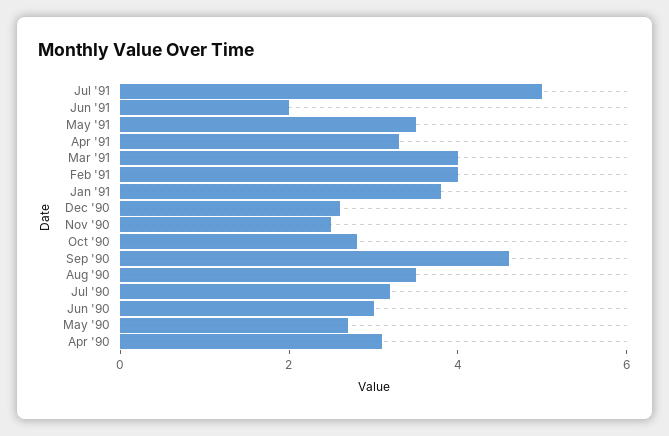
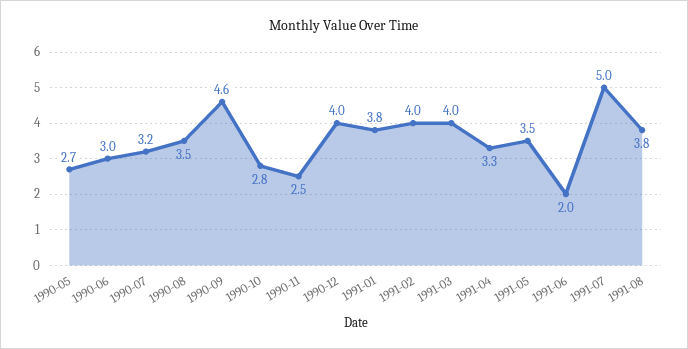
Dec '90: 2.5 -> 4
Apr '90: 3 -> none
1991-08: none -> 3.8

